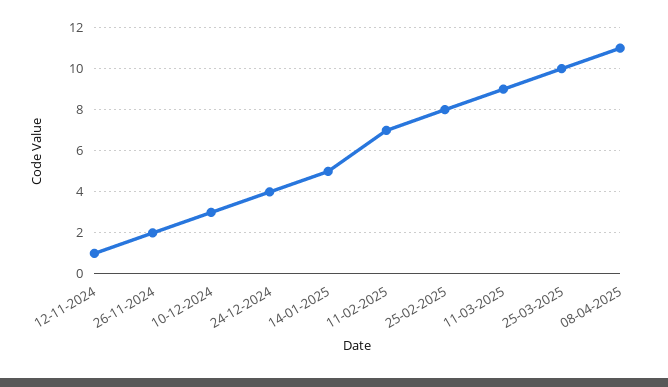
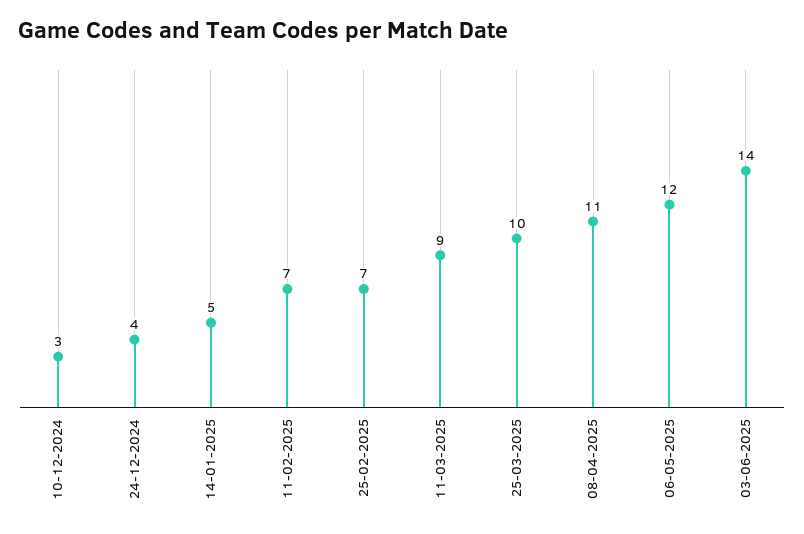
12-11-2024: 1 -> none
26-11-2024: 2 -> none
25-02-2025: 8 -> 7
06-05-2025: none -> 12
03-06-2025: none -> 14

